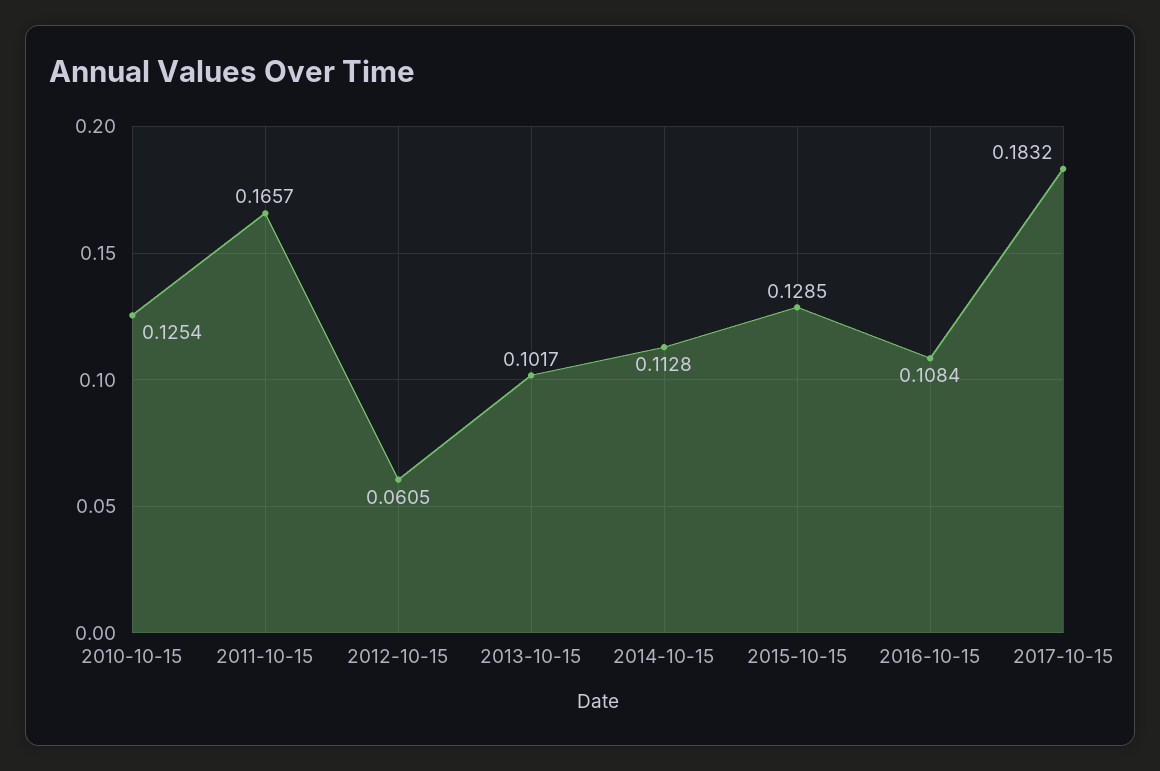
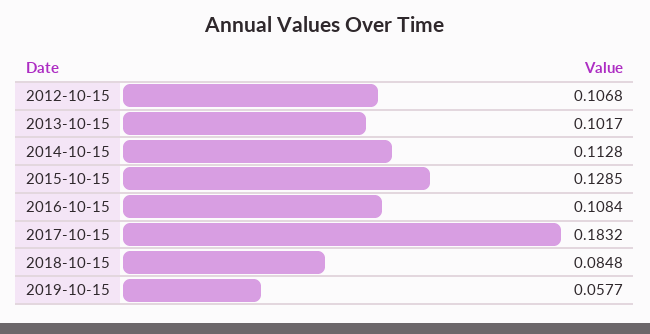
2010-10-15: 0.1254 -> none
2011-10-15: 0.1657 -> none
2012-10-15: 0.0605 -> 0.1068
2018-10-15: none -> 0.0848
2019-10-15: none -> 0.0577

